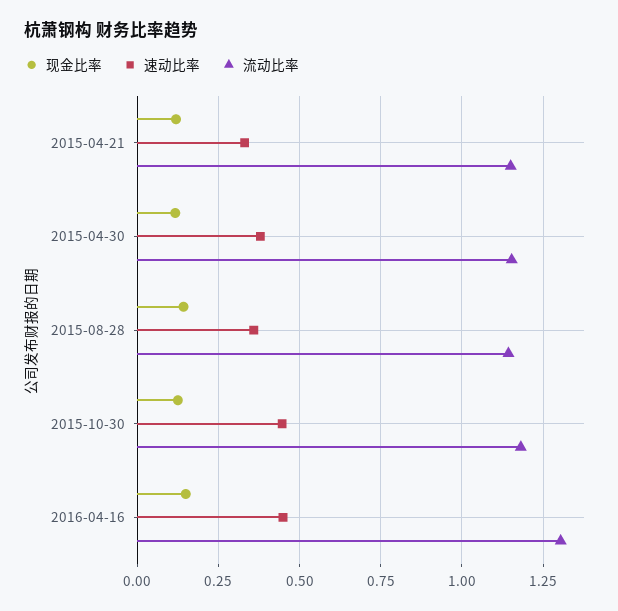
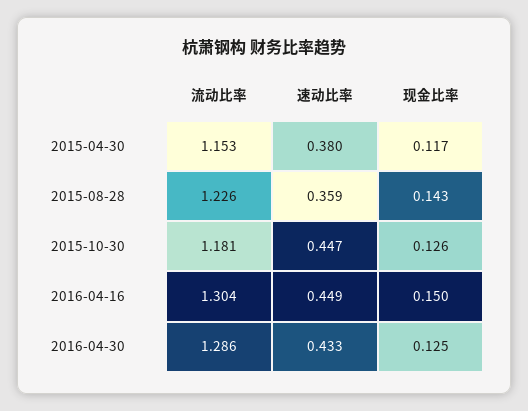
现金比率, 2015-04-21: 0.125 -> none
速动比率, 2015-04-21: 0.325 -> none
流动比率, 2015-04-21: 1.15 -> none
流动比率, 2015-08-28: 1.15 -> 1.226
流动比率, 2016-04-30: none -> 1.286
速动比率, 2016-04-30: none -> 0.433
现金比率, 2016-04-30: none -> 0.125

